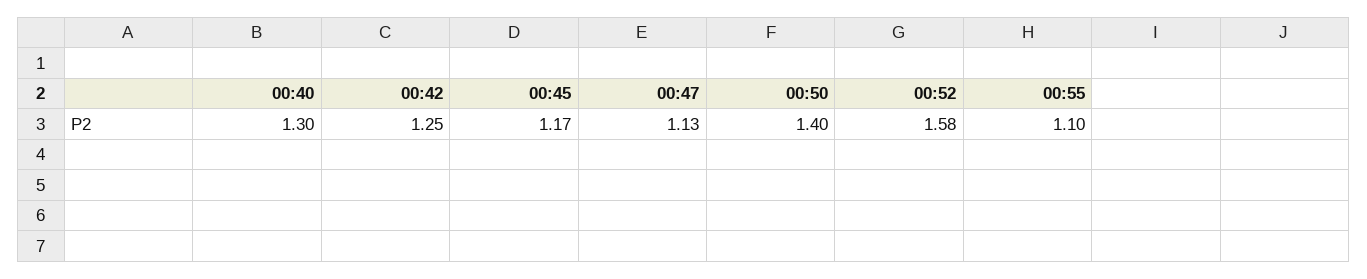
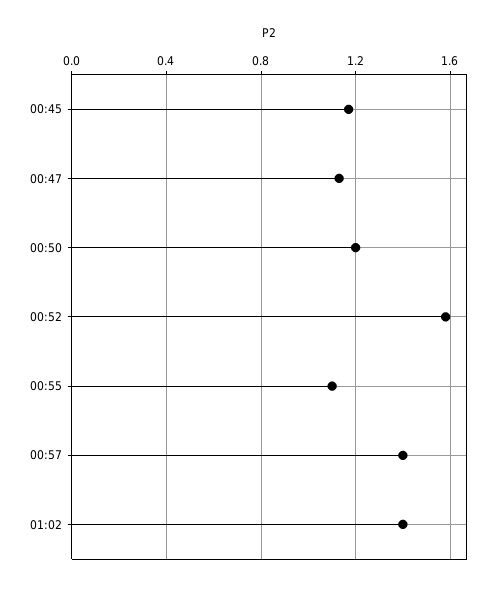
00:40: 1.3 -> none
00:42: 1.25 -> none
00:50: 1.4 -> 1.2
00:57: none -> 1.4
01:02: none -> 1.4

